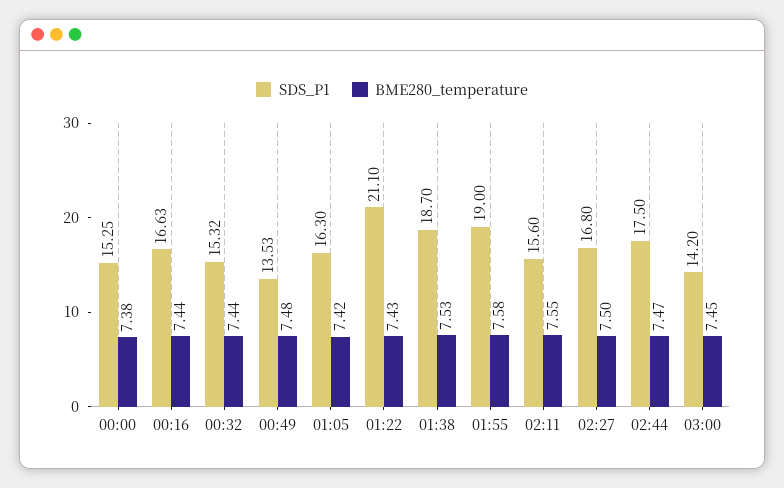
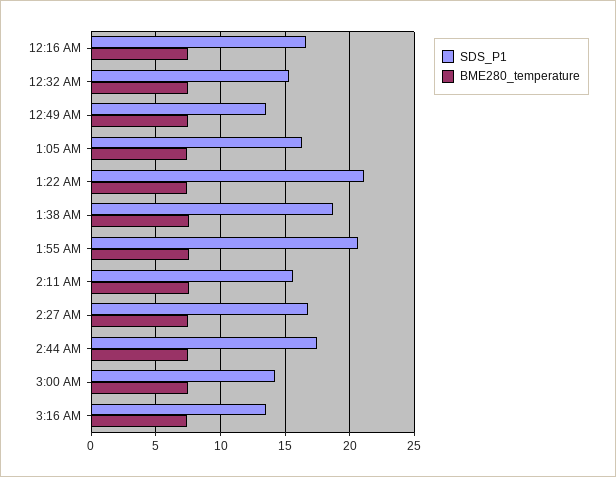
SDS_P1, 00:00: 15.25 -> none
BME280_temperature, 00:00: 7.38 -> none
SDS_P1, 01:55: 19 -> 20.5
SDS_P1, 3:16 AM: none -> 13.5
BME280_temperature, 3:16 AM: none -> 7.5

